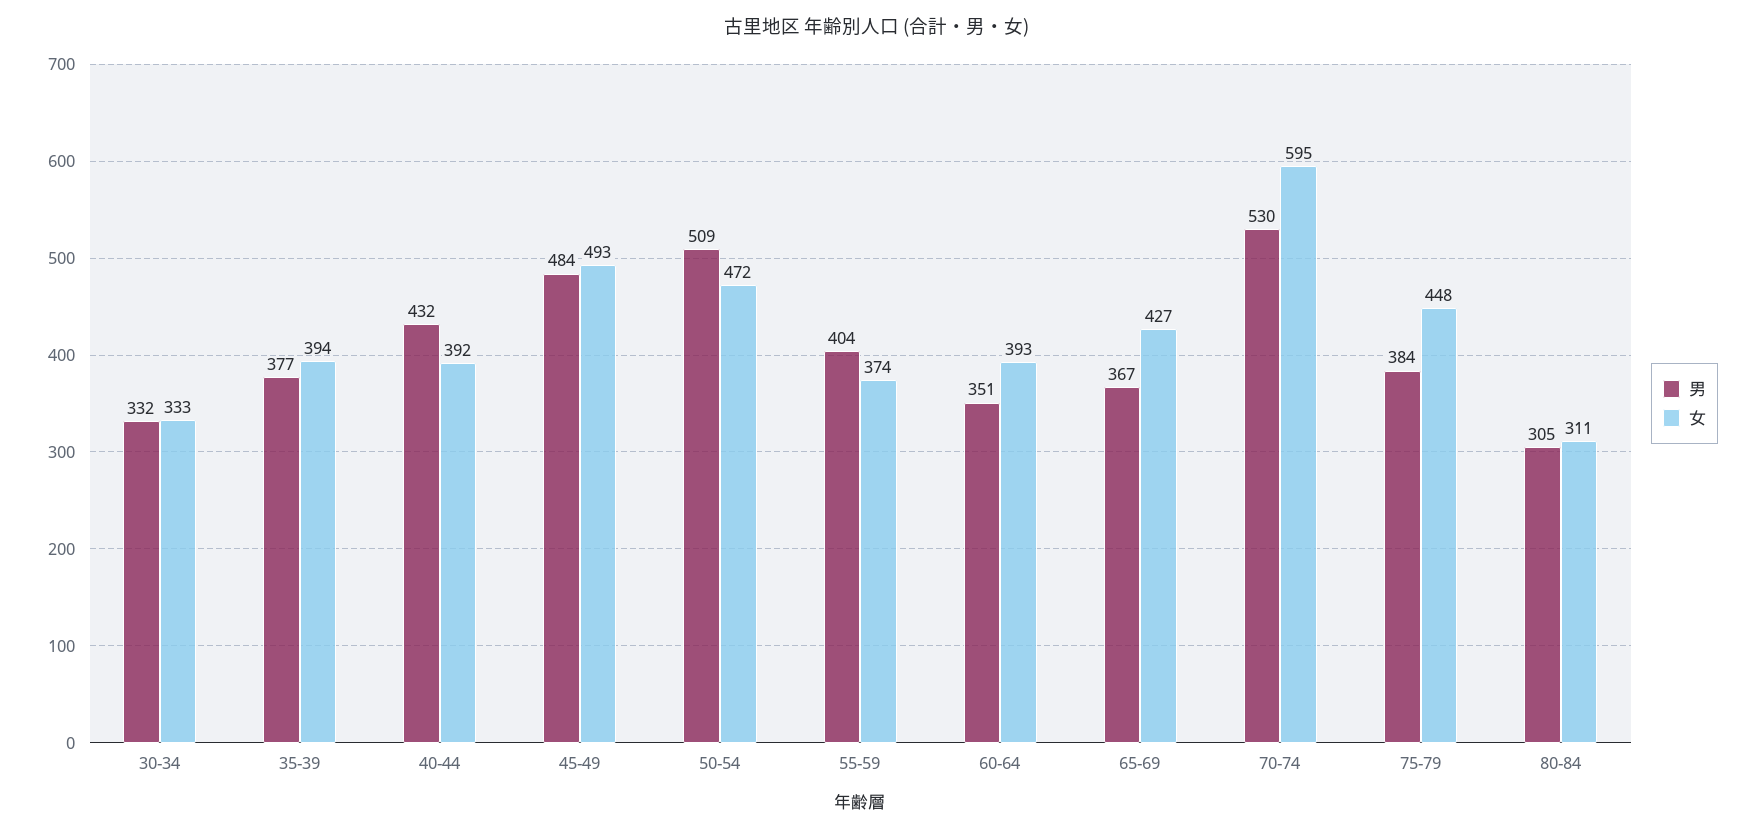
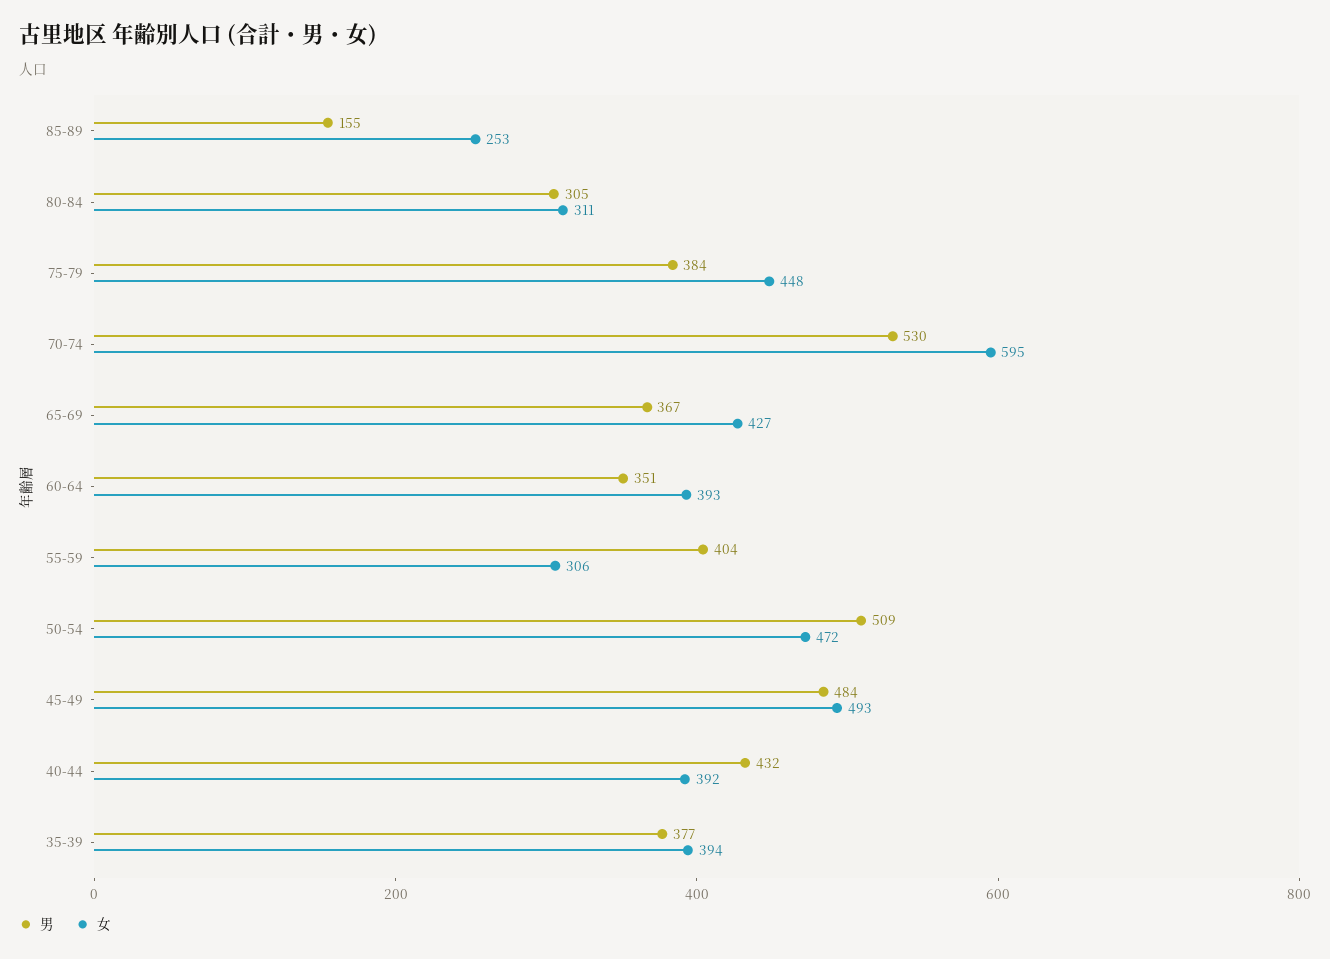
男, 30-34: 332 -> none
女, 30-34: 333 -> none
女, 55-59: 374 -> 306
男, 85-89: none -> 155
女, 85-89: none -> 253

